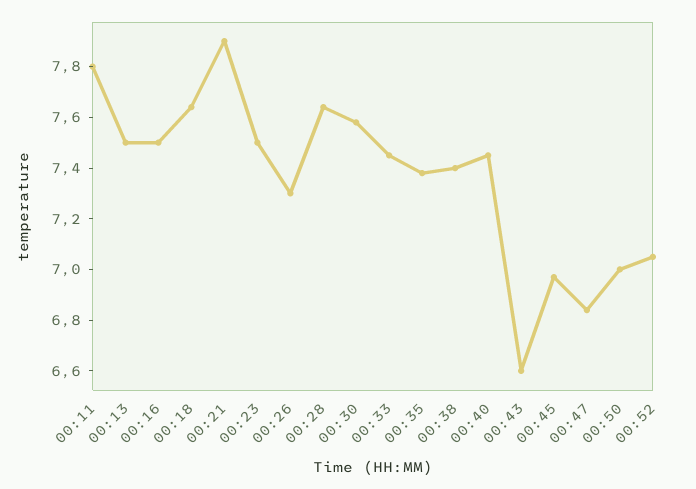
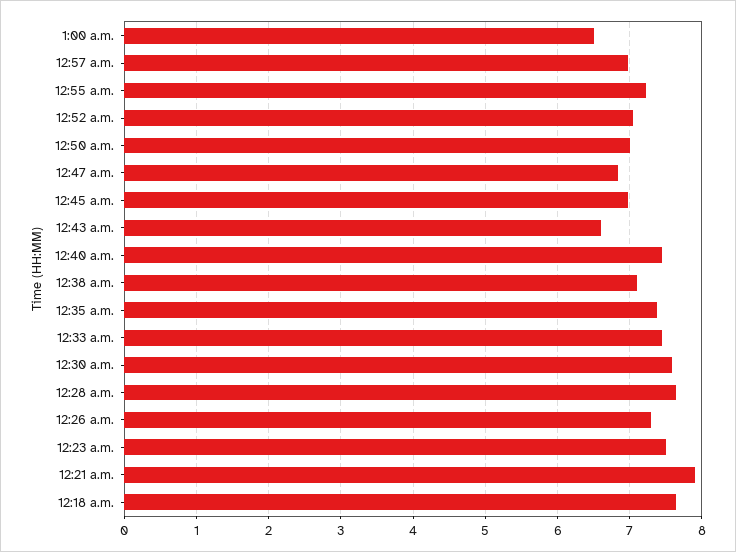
00:11: 7.8 -> none
00:13: 7.5 -> none
00:16: 7.5 -> none
00:38: 7.4 -> 7.1
1:00 a.m.: none -> 6.5
12:57 a.m.: none -> 7
12:55 a.m.: none -> 7.2

